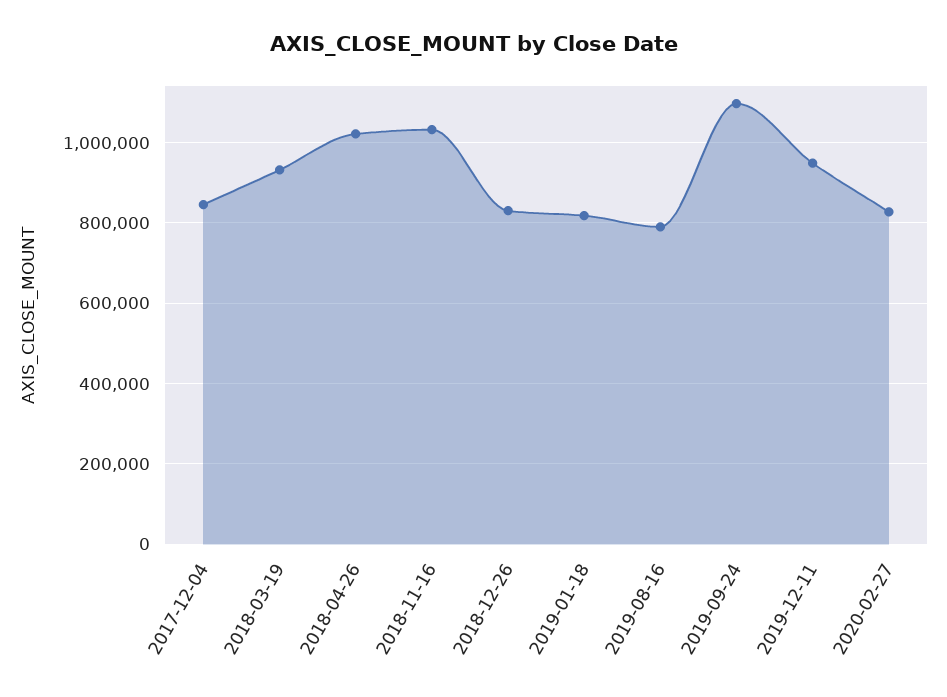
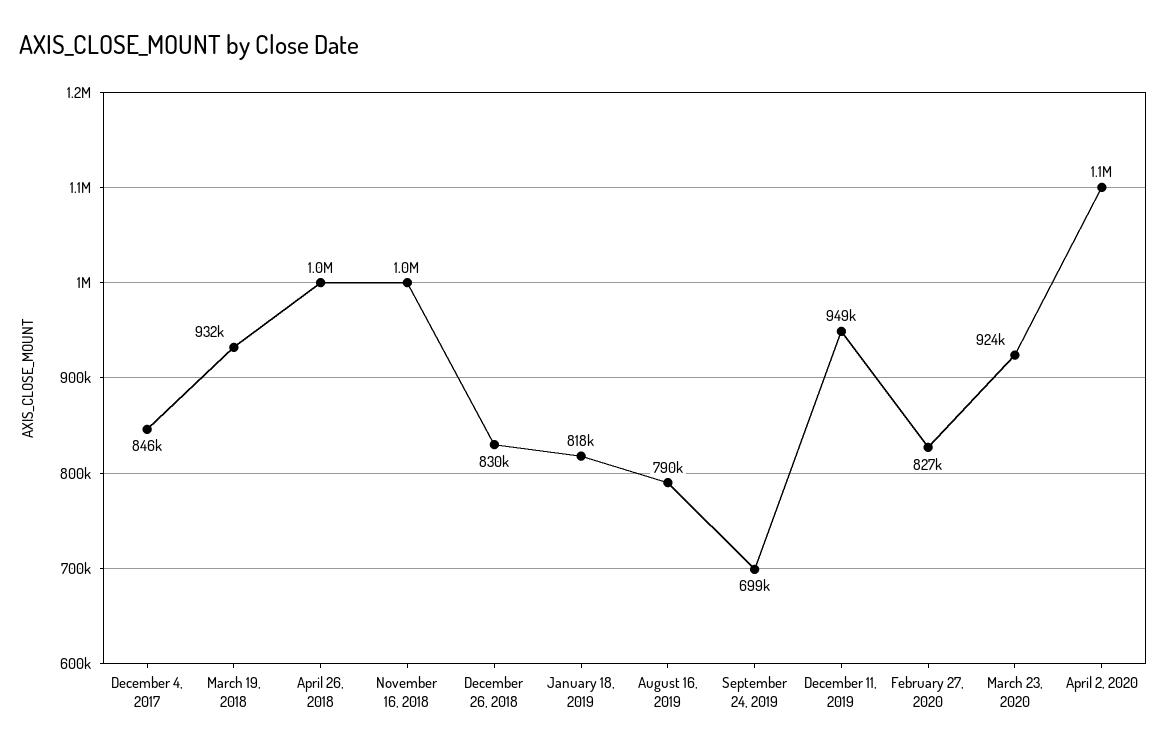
2019-09-24: 1100000 -> 699000
March 23, 2020: none -> 924000
April 2, 2020: none -> 1100000

